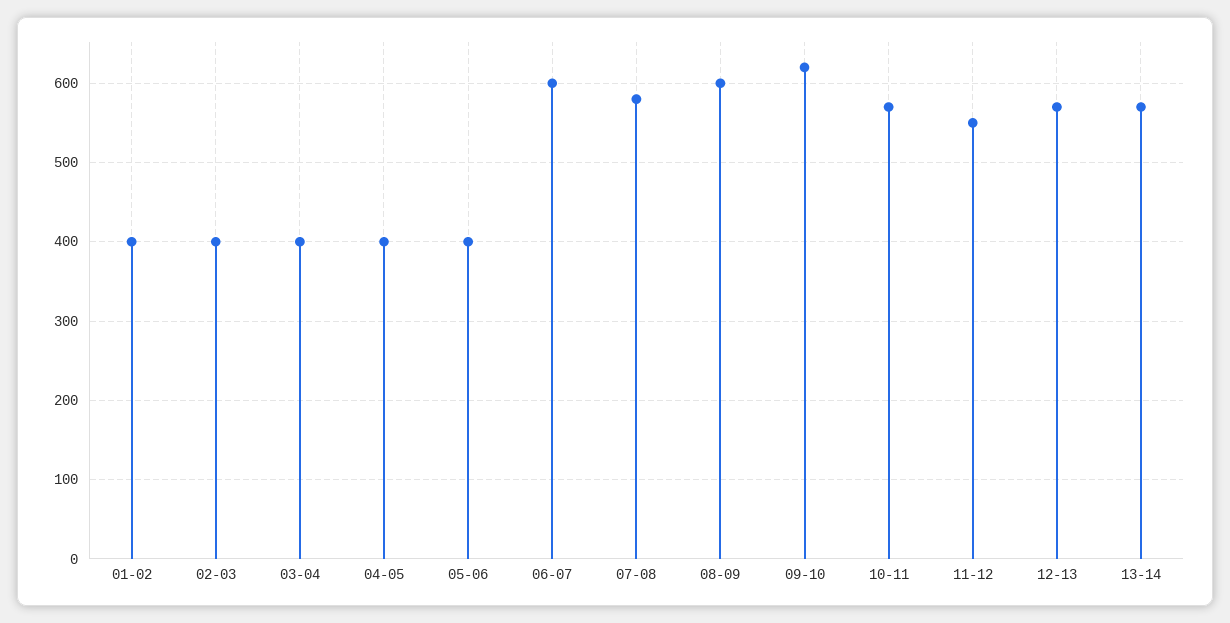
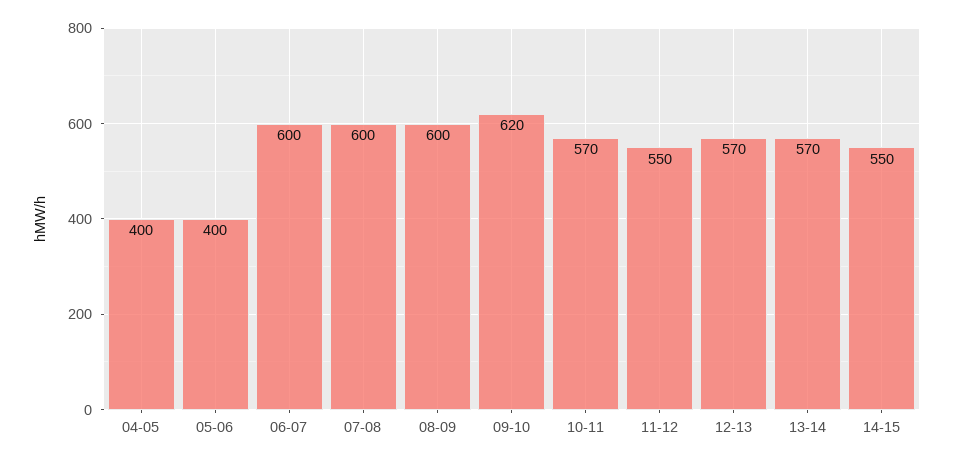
01-02: 400 -> none
02-03: 400 -> none
03-04: 400 -> none
07-08: 580 -> 600
14-15: none -> 550

